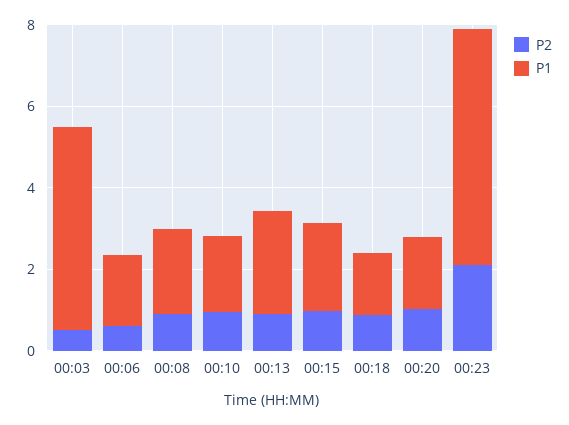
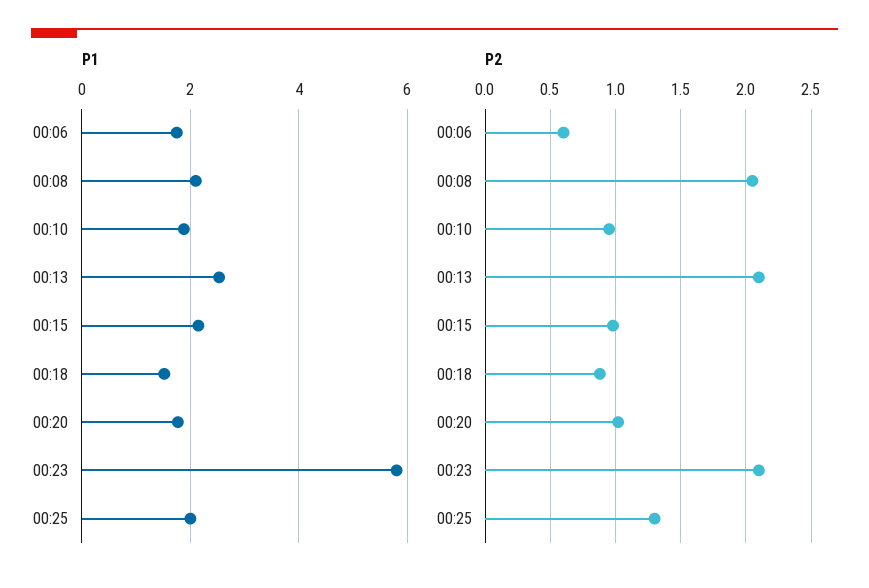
P2, 00:03: 0.5 -> none
P1, 00:03: 5 -> none
P2, 00:08: 1 -> 2.05
P2, 00:13: 1 -> 2.1
P1, 00:25: none -> 2
P2, 00:25: none -> 1.3

